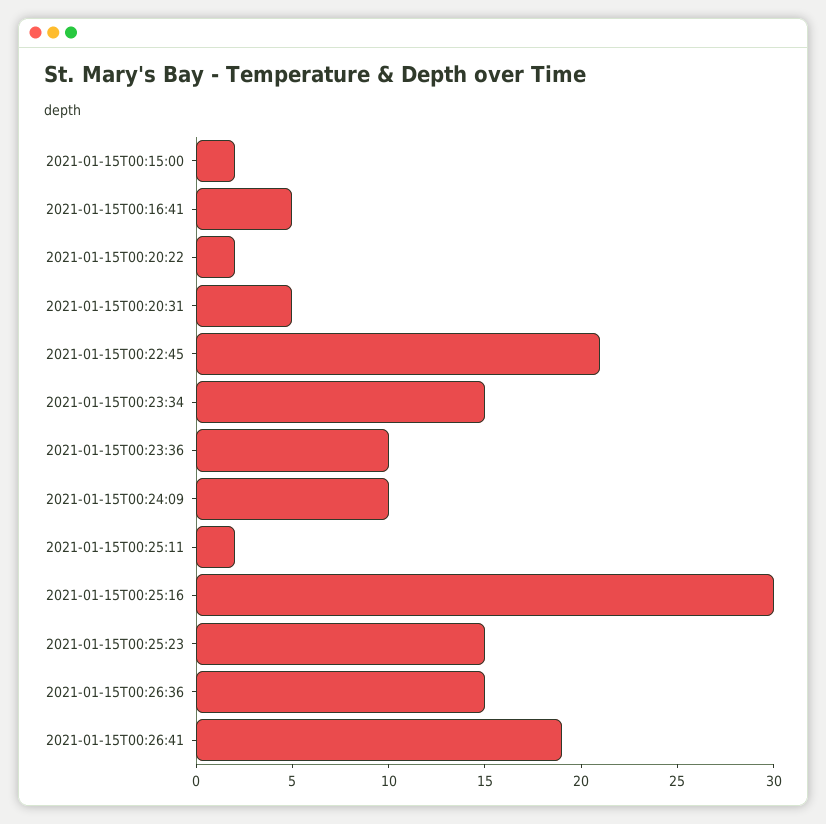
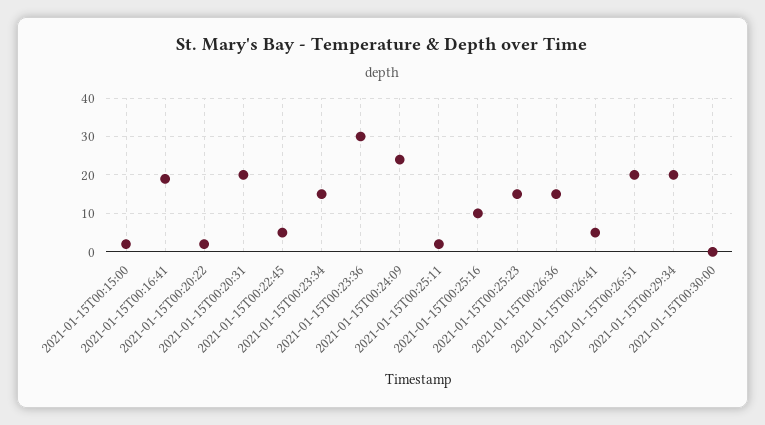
2021-01-15T00:16:41: 5 -> 20
2021-01-15T00:20:31: 5 -> 20
2021-01-15T00:22:45: 21 -> 5
2021-01-15T00:23:36: 10 -> 30
2021-01-15T00:24:09: 10 -> 25
2021-01-15T00:25:16: 30 -> 10
2021-01-15T00:26:41: 19 -> 5
2021-01-15T00:26:51: none -> 20
2021-01-15T00:29:34: none -> 20
2021-01-15T00:30:00: none -> 0

